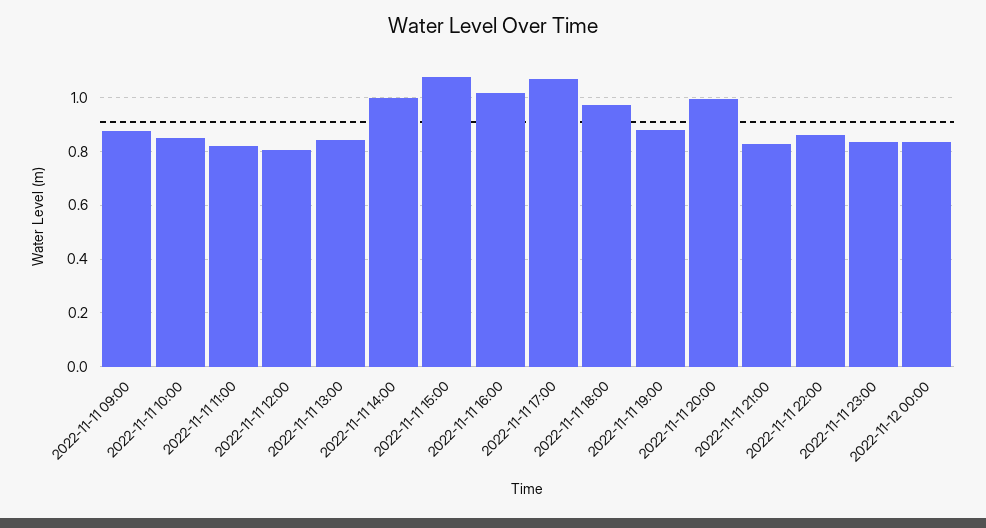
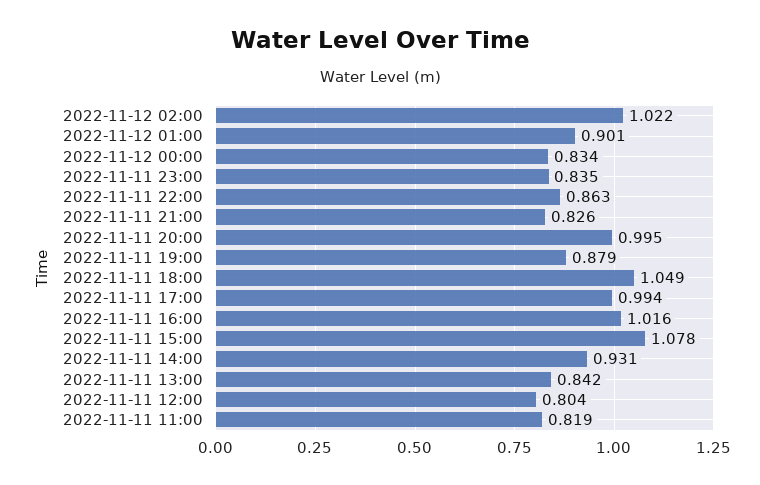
2022-11-11 09:00: 0.875 -> none
2022-11-11 10:00: 0.85 -> none
2022-11-11 14:00: 1 -> 0.931
2022-11-11 17:00: 1.075 -> 0.994
2022-11-11 18:00: 0.975 -> 1.049
2022-11-12 02:00: none -> 1.022
2022-11-12 01:00: none -> 0.901

